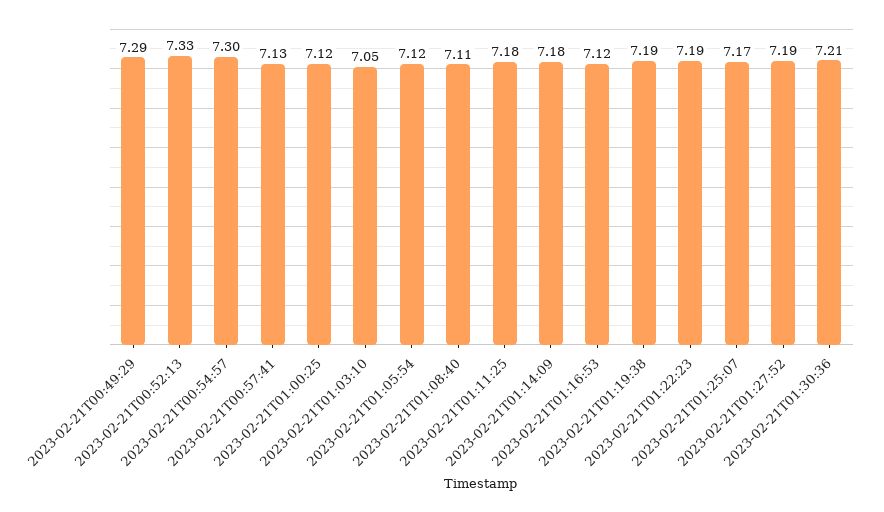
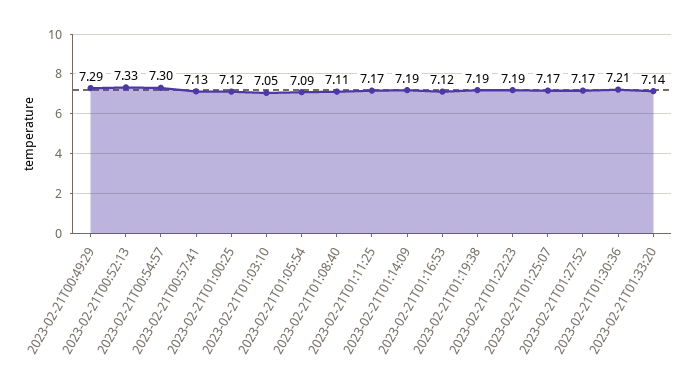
2023-02-21T01:05:54: 7.12 -> 7.09
2023-02-21T01:11:25: 7.18 -> 7.17
2023-02-21T01:14:09: 7.18 -> 7.19
2023-02-21T01:27:52: 7.19 -> 7.17
2023-02-21T01:33:20: none -> 7.14

